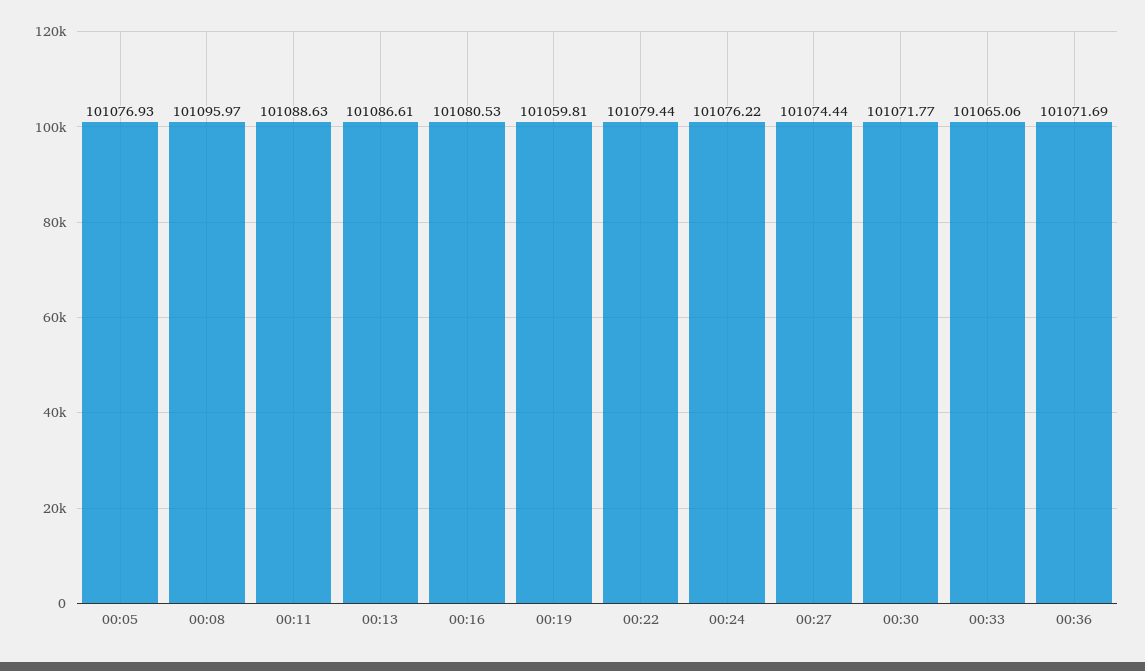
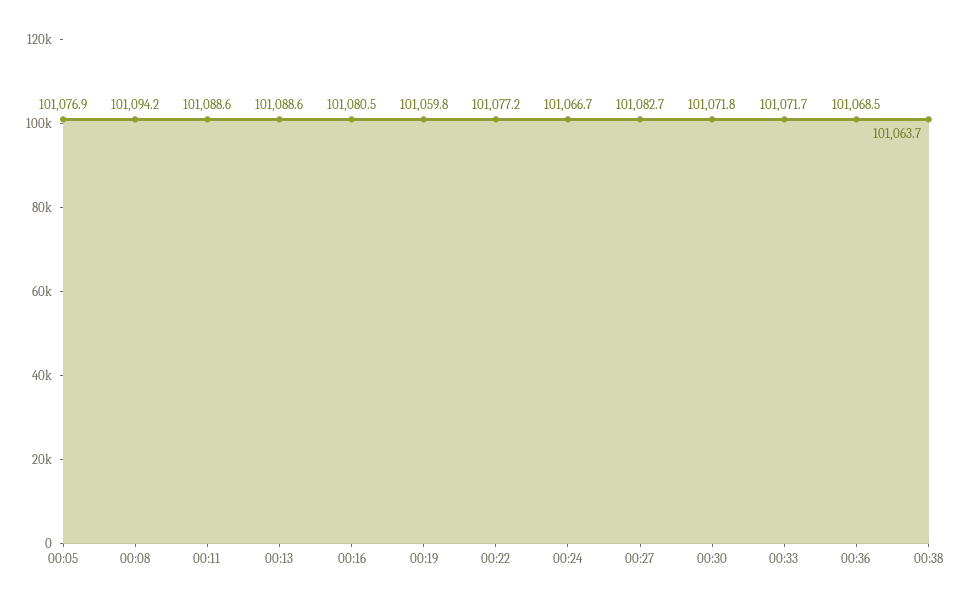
00:08: 101095.97 -> 101094.2
00:13: 101086.61 -> 101088.6
00:22: 101079.44 -> 101077.2
00:24: 101076.22 -> 101066.7
00:27: 101074.44 -> 101082.7
00:33: 101065.06 -> 101071.7
00:36: 101071.69 -> 101068.5
00:38: none -> 101063.7

